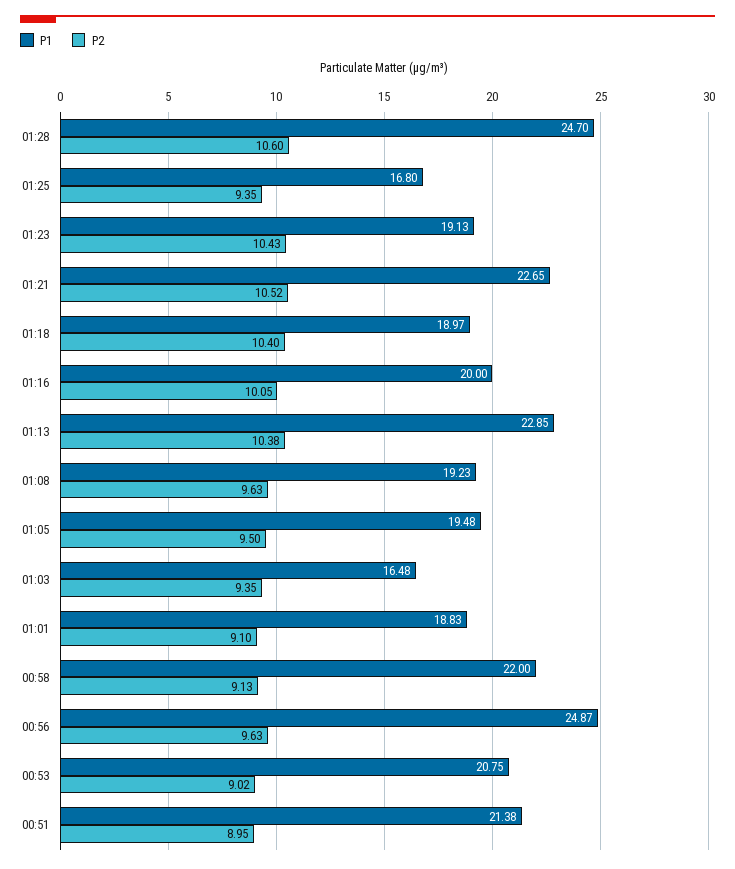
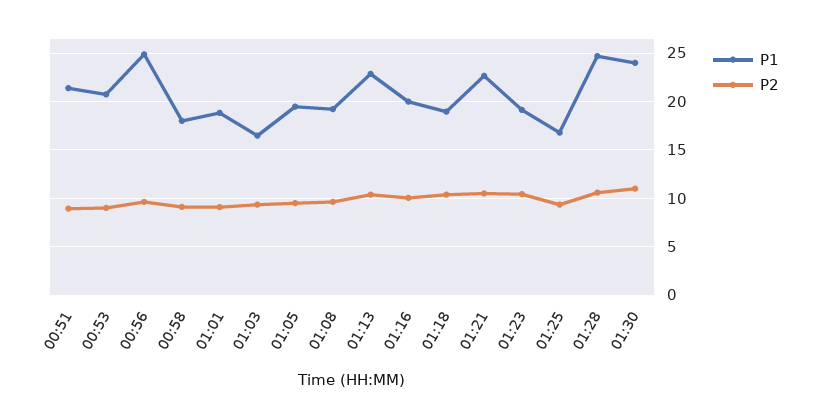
P1, 00:58: 22 -> 18
P1, 01:30: none -> 24
P2, 01:30: none -> 11

